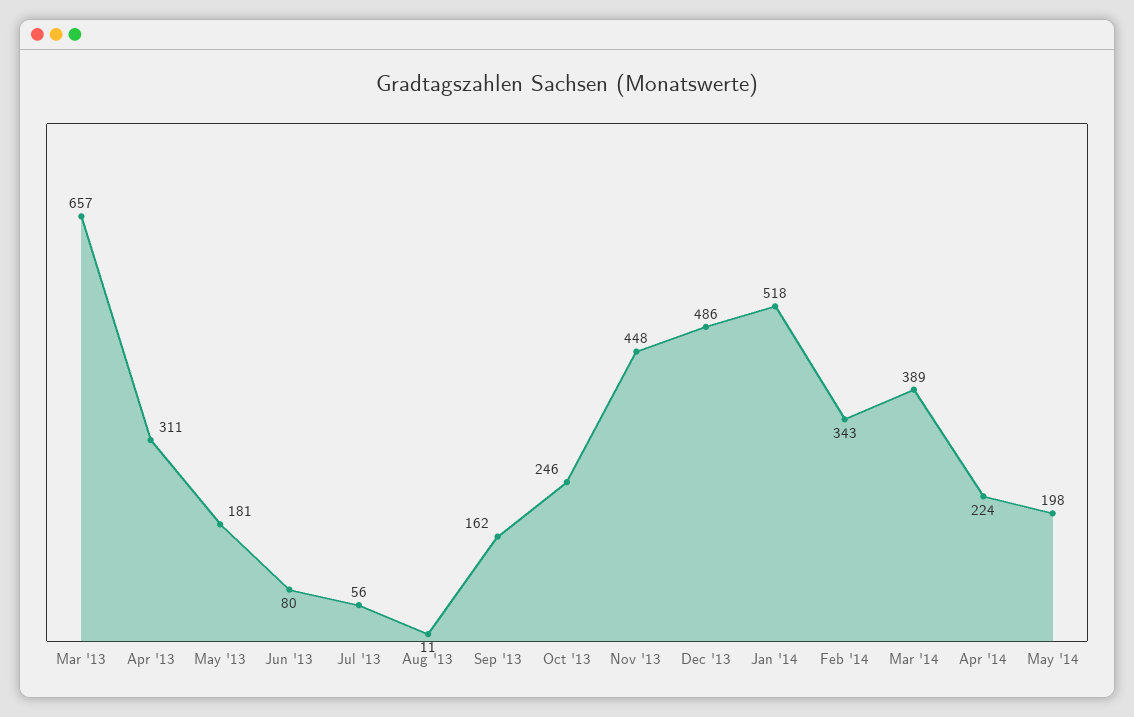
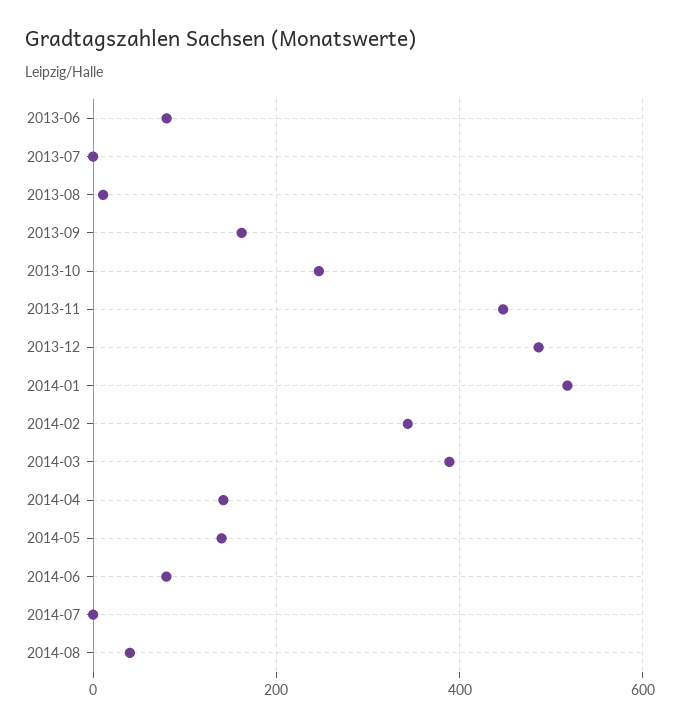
Mar '13: 657 -> none
Apr '13: 311 -> none
May '13: 181 -> none
Jul '13: 56 -> 0
Apr '14: 224 -> 140
May '14: 198 -> 140
2014-06: none -> 80
2014-07: none -> 0
2014-08: none -> 40

